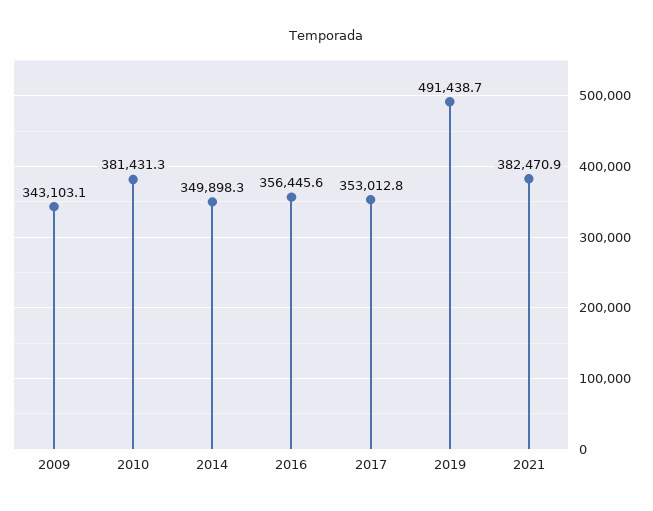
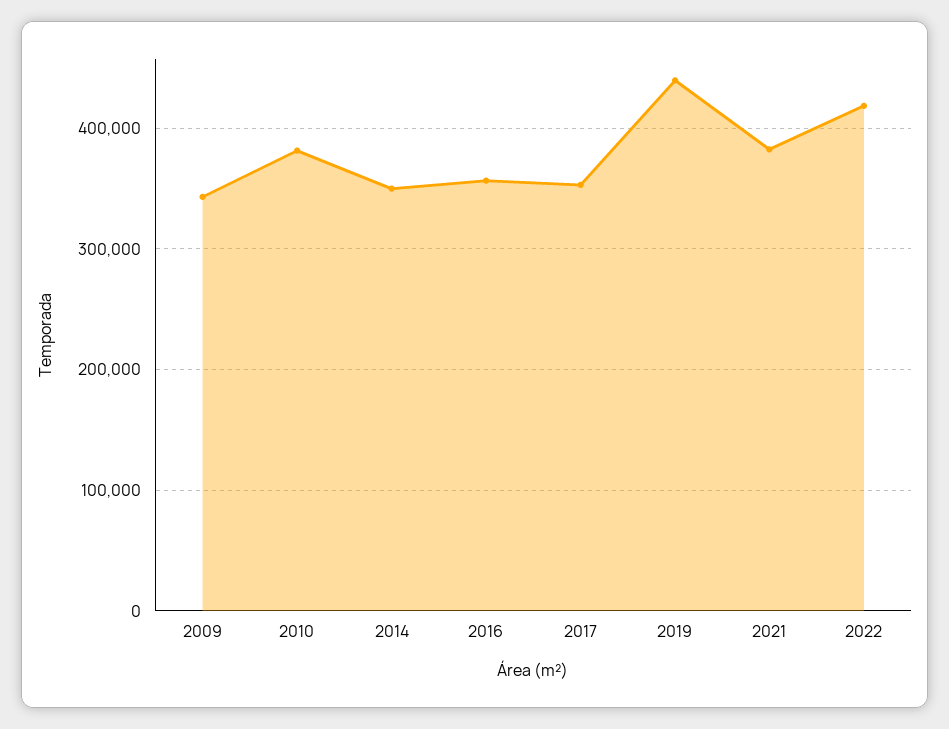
2019: 491438.7 -> 440000
2022: none -> 420000

